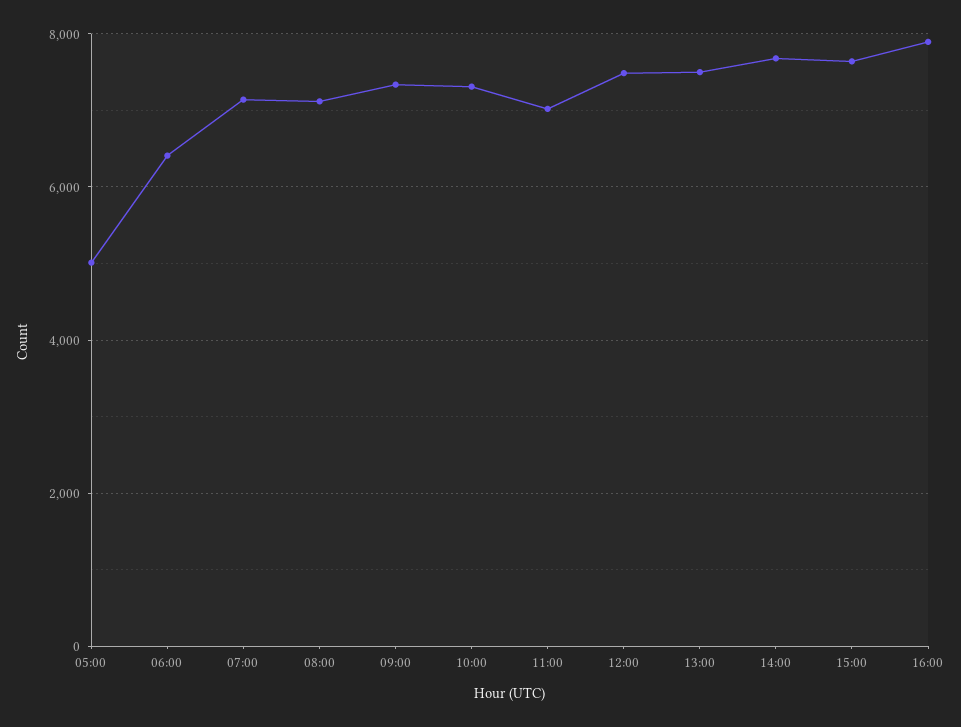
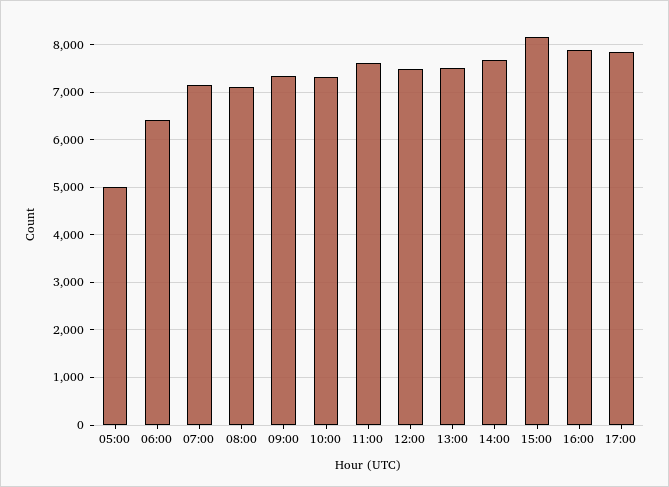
11:00: 7000 -> 7600
15:00: 7600 -> 8200
17:00: none -> 7800

